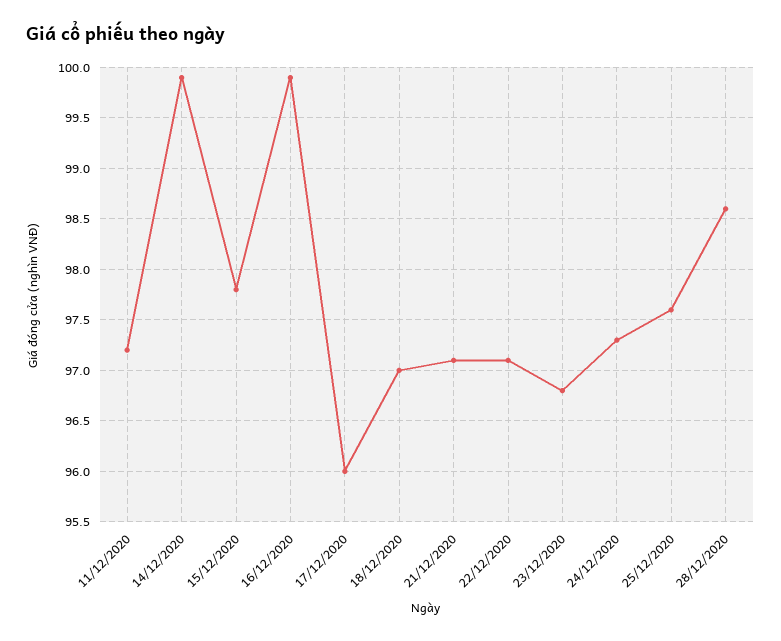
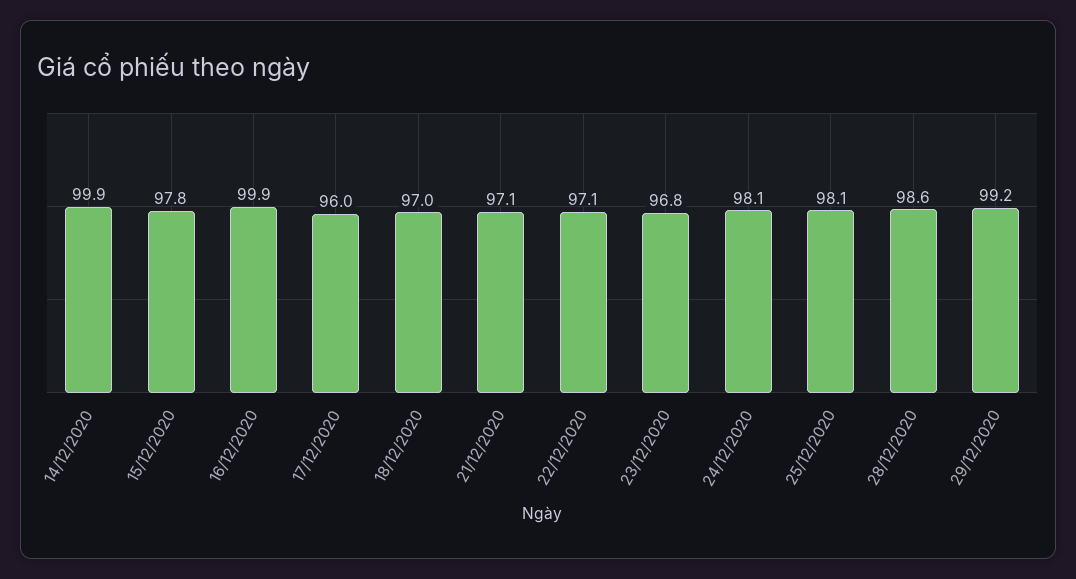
11/12/2020: 97.2 -> none
24/12/2020: 97.3 -> 98.1
25/12/2020: 97.6 -> 98.1
29/12/2020: none -> 99.2

